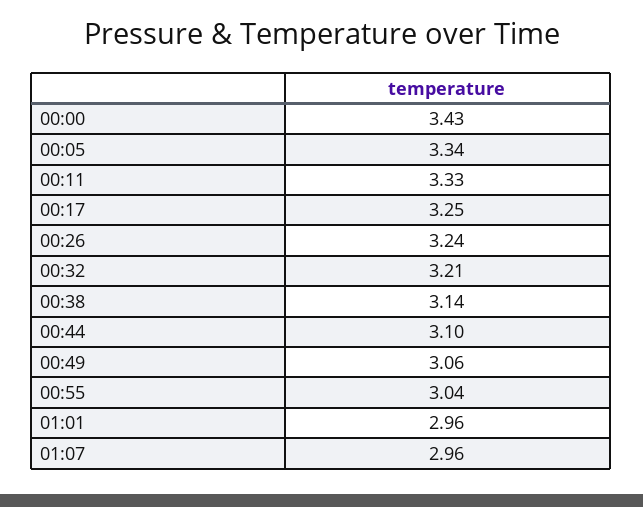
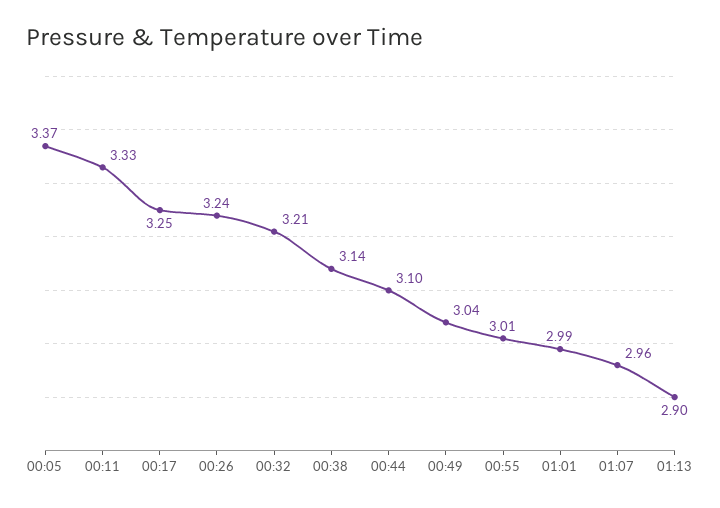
00:00: 3.43 -> none
00:05: 3.34 -> 3.37
00:49: 3.06 -> 3.04
00:55: 3.04 -> 3.01
01:01: 2.96 -> 2.99
01:13: none -> 2.9

